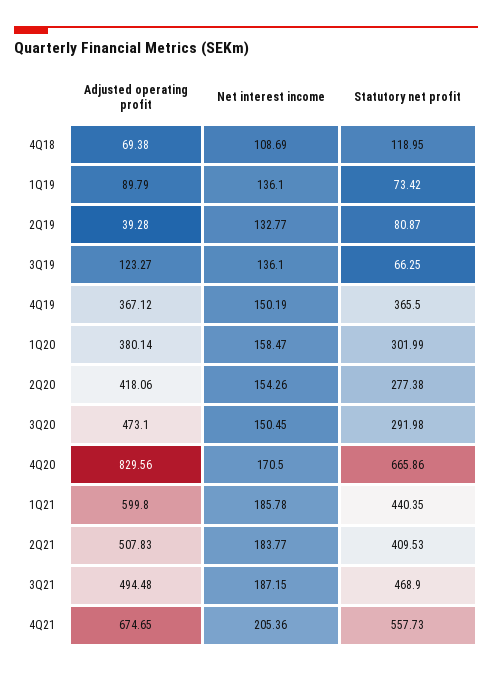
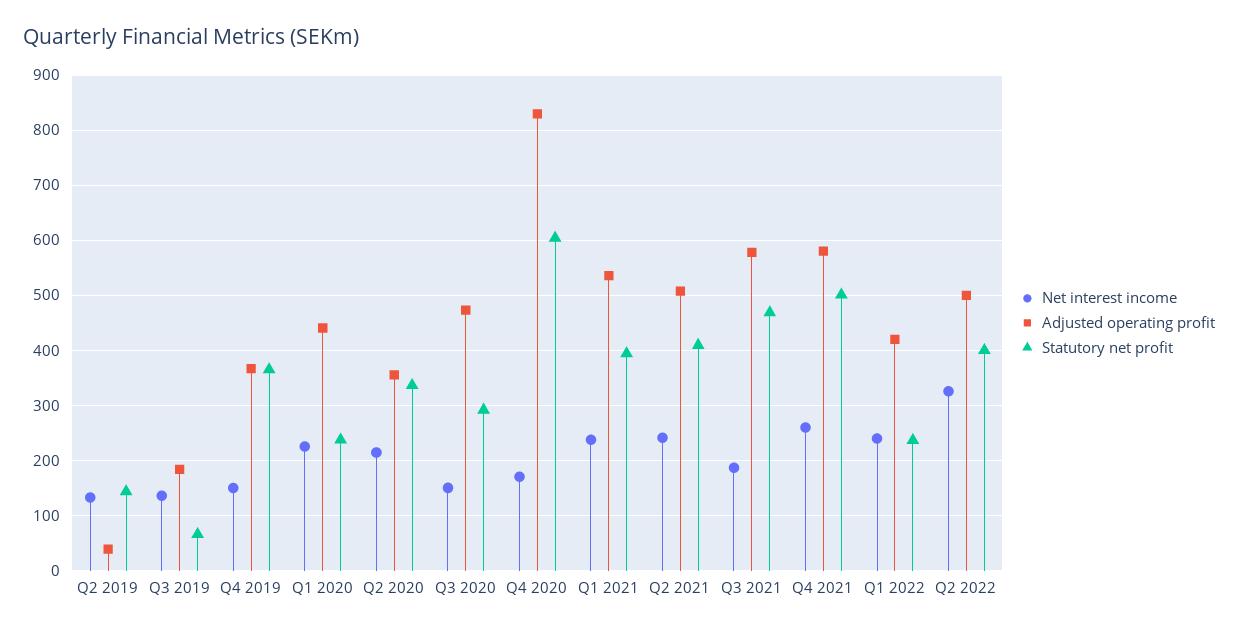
Adjusted operating profit, 4Q18: 69.38 -> none
Net interest income, 4Q18: 108.69 -> none
Statutory net profit, 4Q18: 118.95 -> none
Adjusted operating profit, 1Q19: 89.79 -> none
Net interest income, 1Q19: 136.1 -> none
Statutory net profit, 1Q19: 73.42 -> none
Statutory net profit, 2Q19: 80.87 -> 140
Adjusted operating profit, 3Q19: 123.27 -> 180
Adjusted operating profit, 1Q20: 380.14 -> 440
Net interest income, 1Q20: 158.47 -> 220
Statutory net profit, 1Q20: 301.99 -> 240
Adjusted operating profit, 2Q20: 418.06 -> 360
Net interest income, 2Q20: 154.26 -> 220
Statutory net profit, 2Q20: 277.38 -> 340
Statutory net profit, 4Q20: 665.86 -> 600
Adjusted operating profit, 1Q21: 599.8 -> 540
Net interest income, 1Q21: 185.78 -> 240
Statutory net profit, 1Q21: 440.35 -> 400
Net interest income, 2Q21: 183.77 -> 240
Adjusted operating profit, 3Q21: 494.48 -> 580
Adjusted operating profit, 4Q21: 674.65 -> 580
Net interest income, 4Q21: 205.36 -> 260
Statutory net profit, 4Q21: 557.73 -> 500
Net interest income, Q1 2022: none -> 240
Adjusted operating profit, Q1 2022: none -> 420
Statutory net profit, Q1 2022: none -> 240
Net interest income, Q2 2022: none -> 320
Adjusted operating profit, Q2 2022: none -> 500
Statutory net profit, Q2 2022: none -> 400

